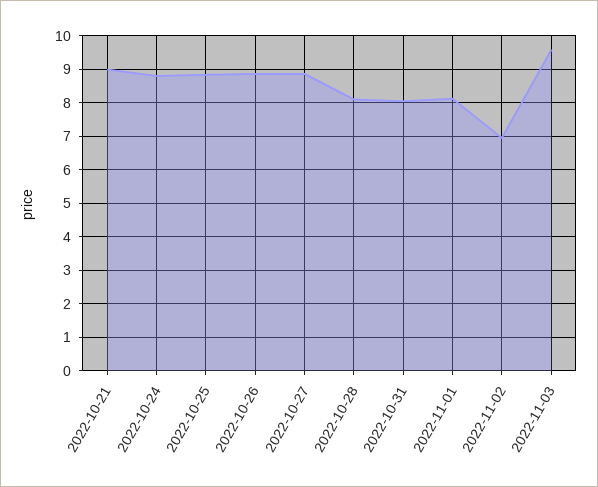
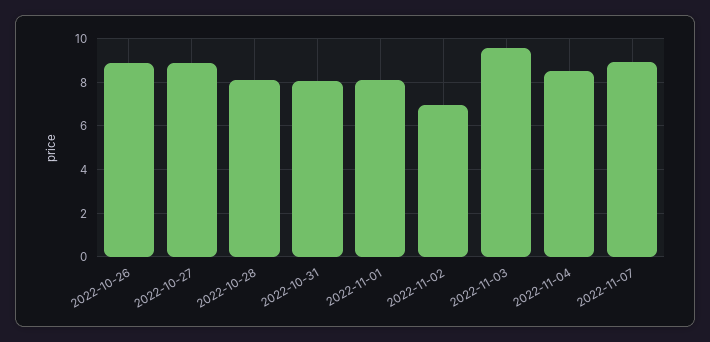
2022-10-21: 9 -> none
2022-10-24: 8.8 -> none
2022-10-25: 8.8 -> none
2022-11-04: none -> 8.5
2022-11-07: none -> 9

